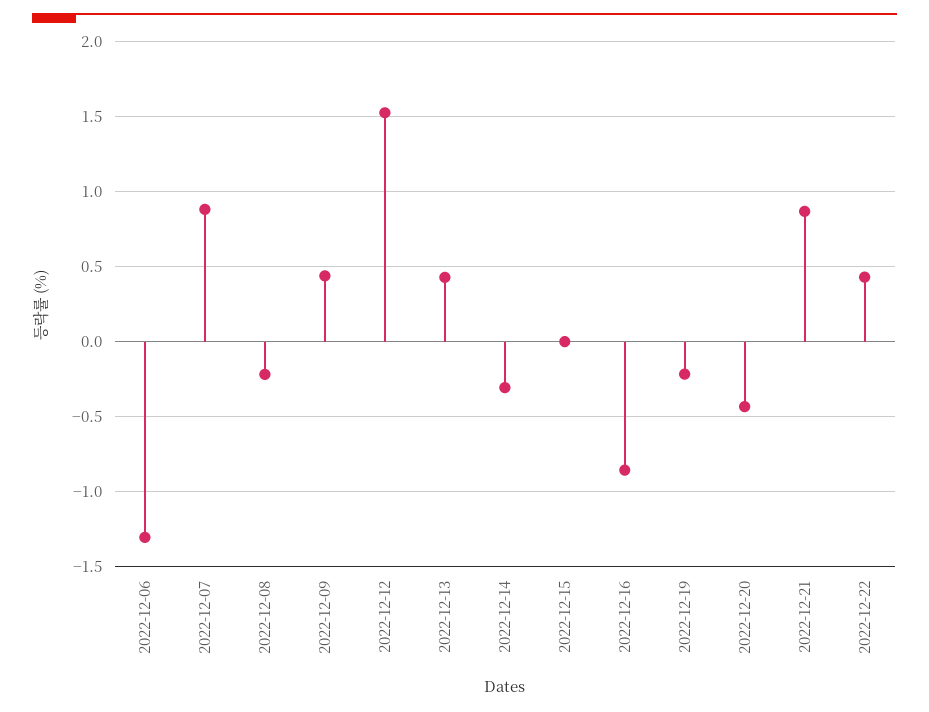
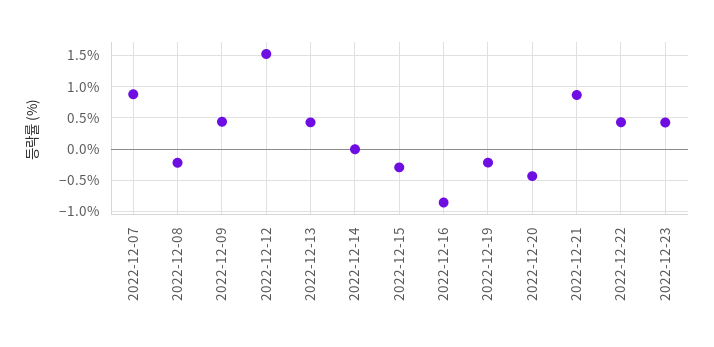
2022-12-06: -1.3 -> none
2022-12-14: -0.3 -> 0
2022-12-15: 0 -> -0.3
2022-12-23: none -> 0.4

